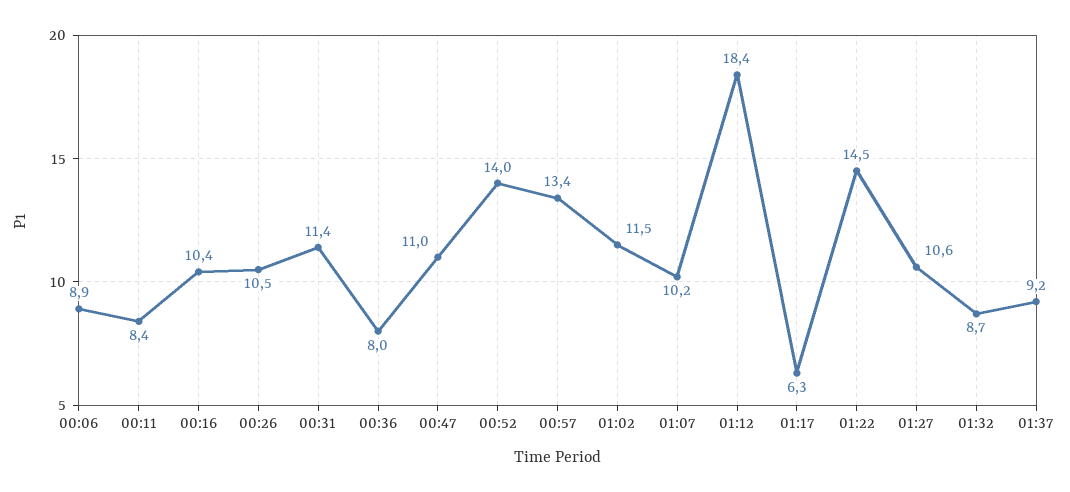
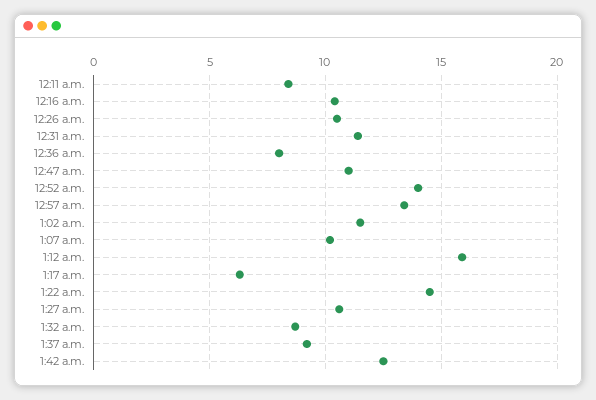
00:06: 8.9 -> none
01:12: 18.4 -> 16
1:42 a.m.: none -> 12.5

